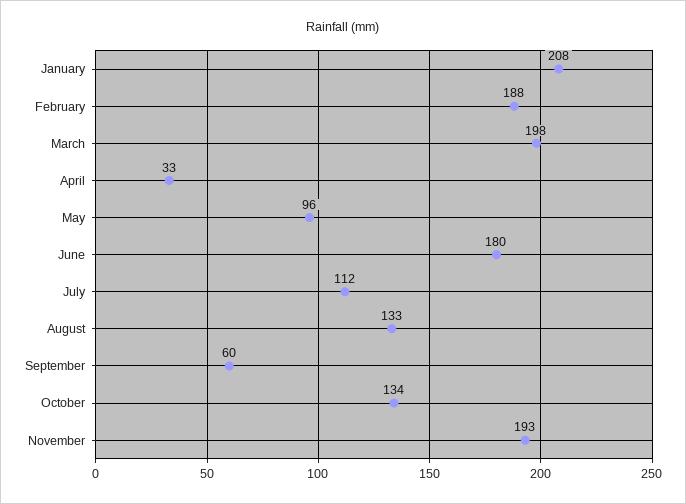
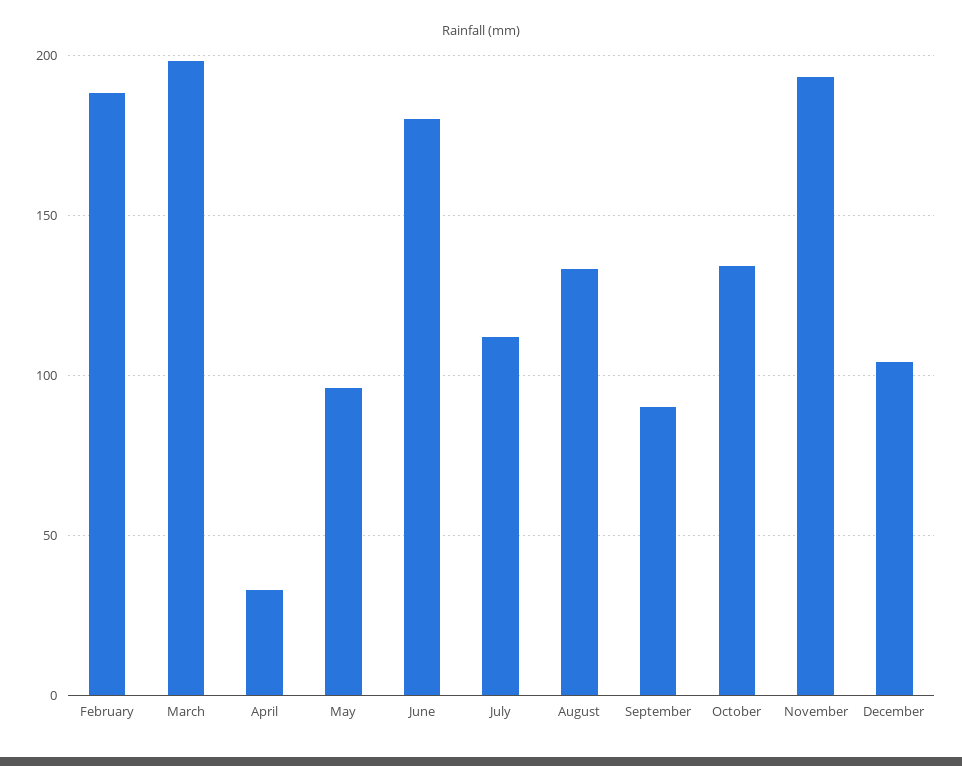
January: 208 -> none
September: 60 -> 90
December: none -> 105

